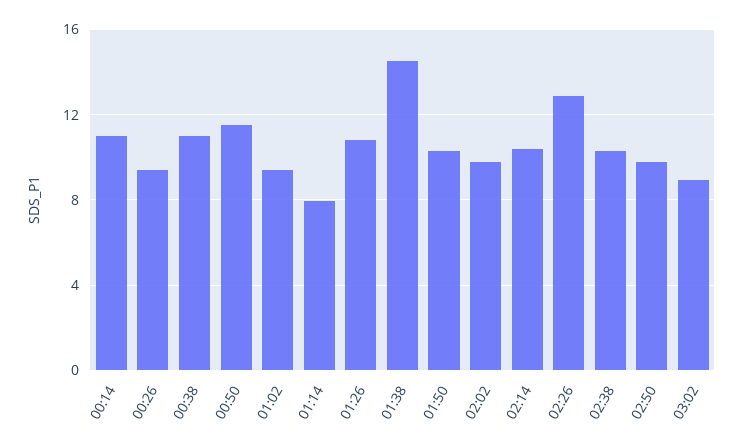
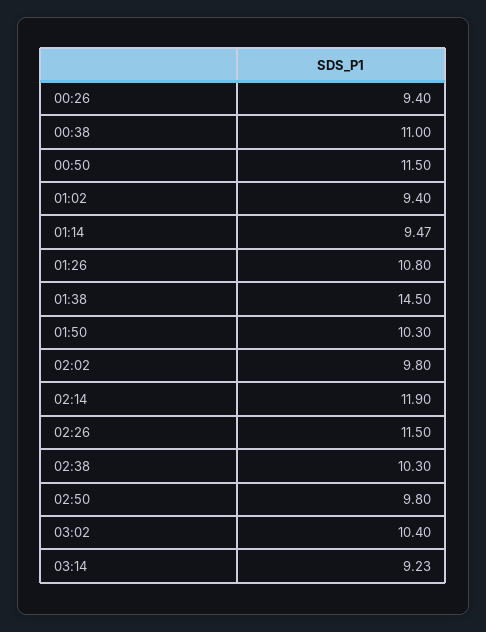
00:14: 11 -> none
01:14: 8 -> 9.47
02:14: 10.5 -> 11.9
02:26: 13 -> 11.5
03:02: 9 -> 10.4
03:14: none -> 9.23

